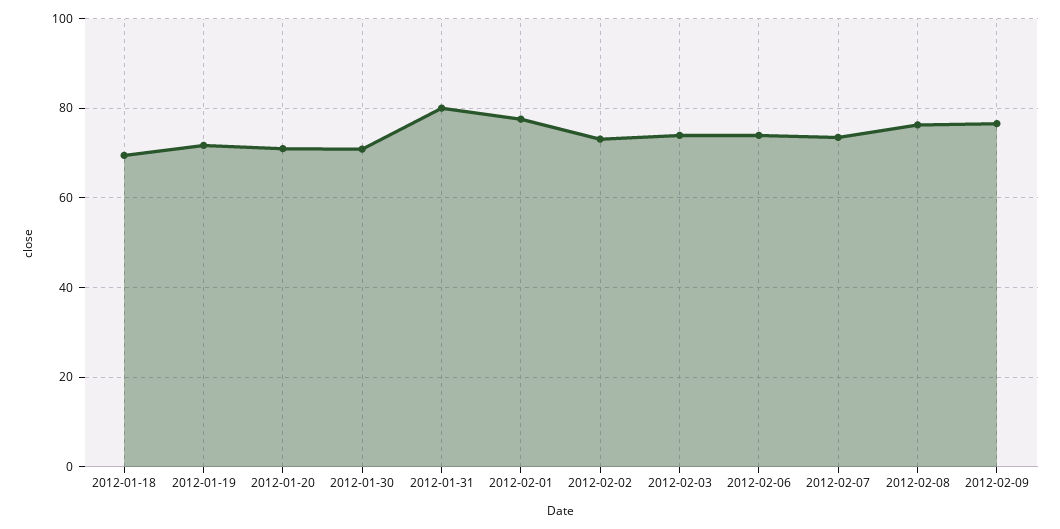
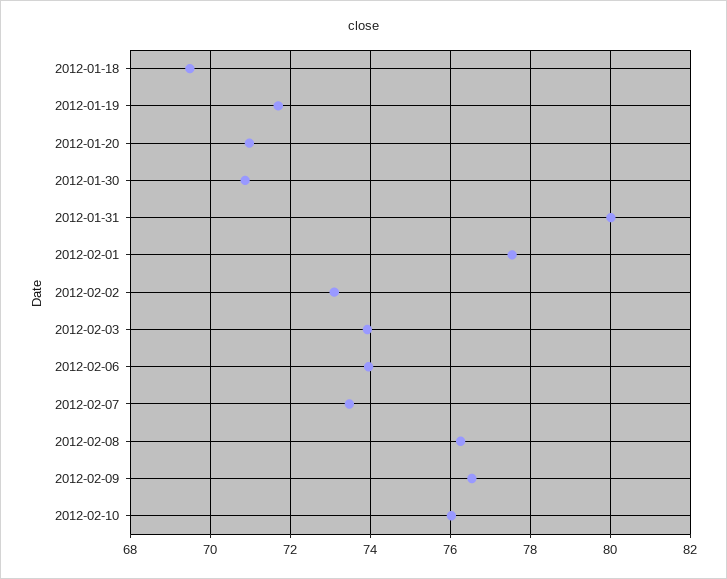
2012-02-10: none -> 76

